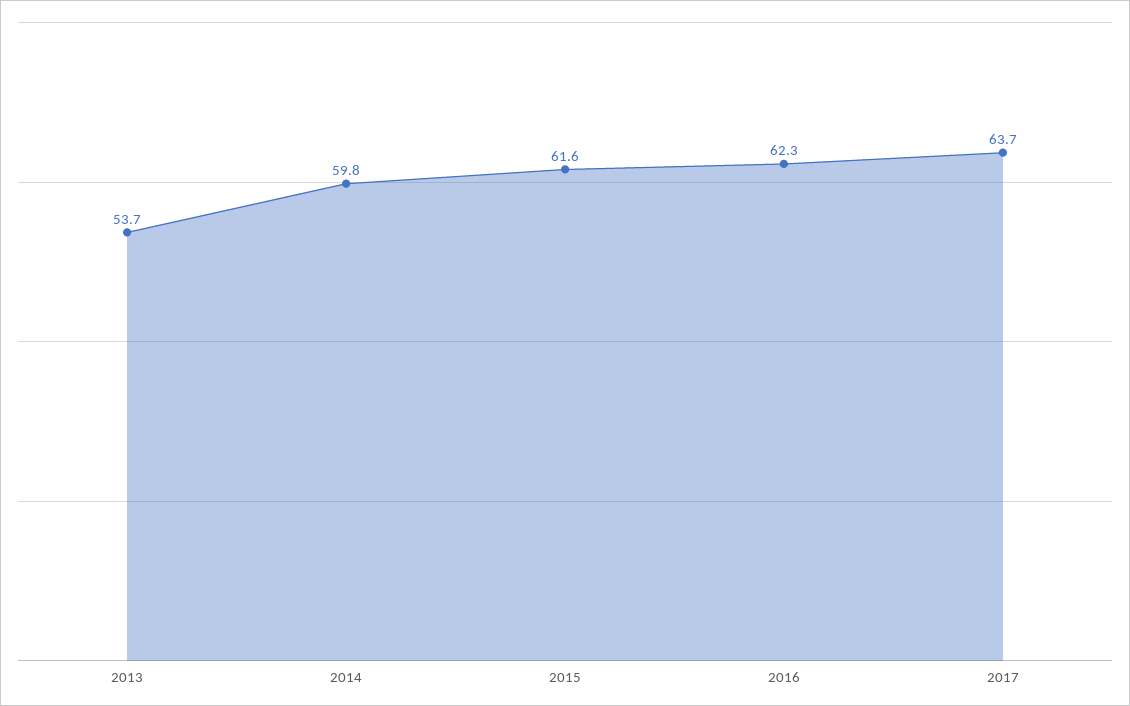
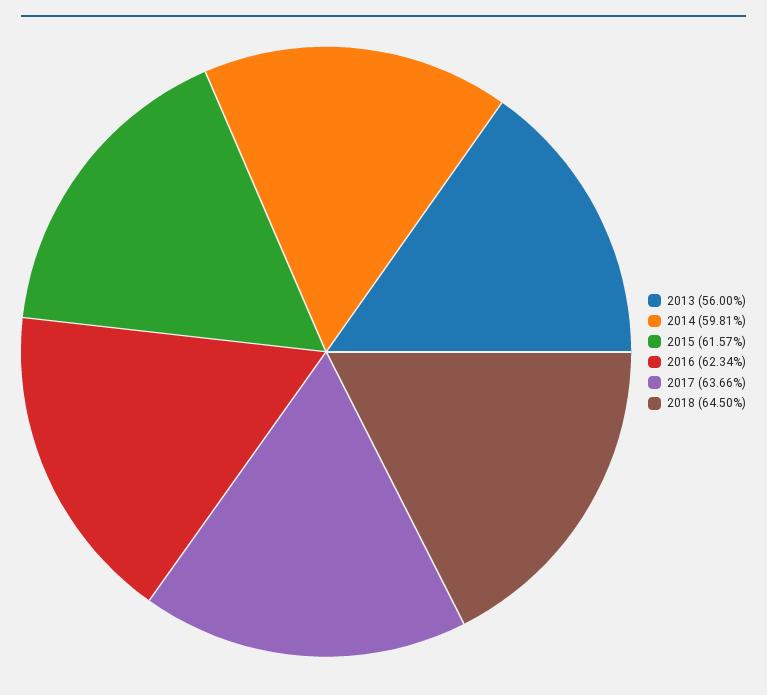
2013: 53.7 -> 56
2018: none -> 64.5

